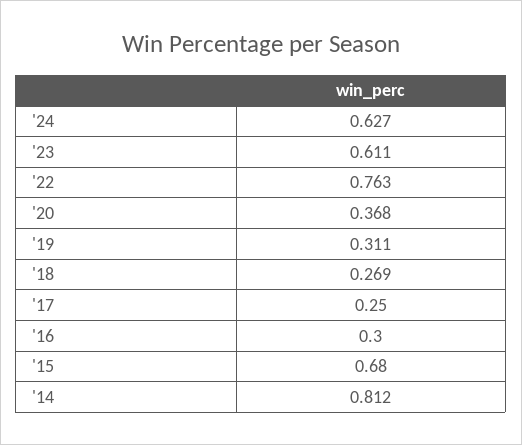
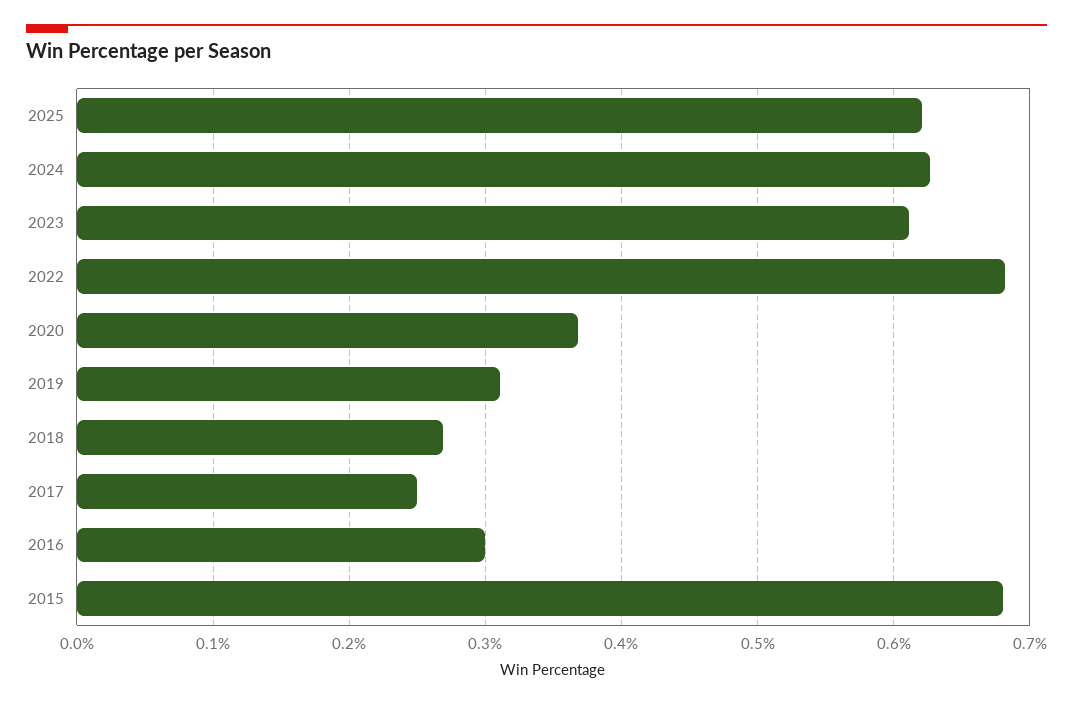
'22: 0.763 -> 0.68
'14: 0.812 -> none
2025: none -> 0.62

